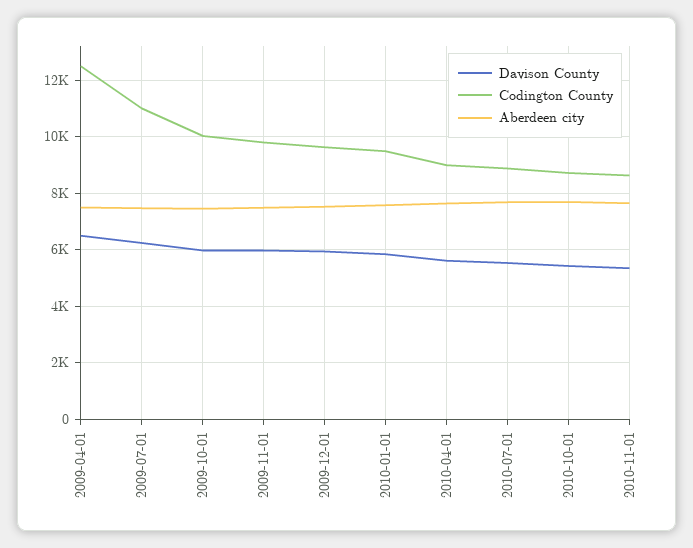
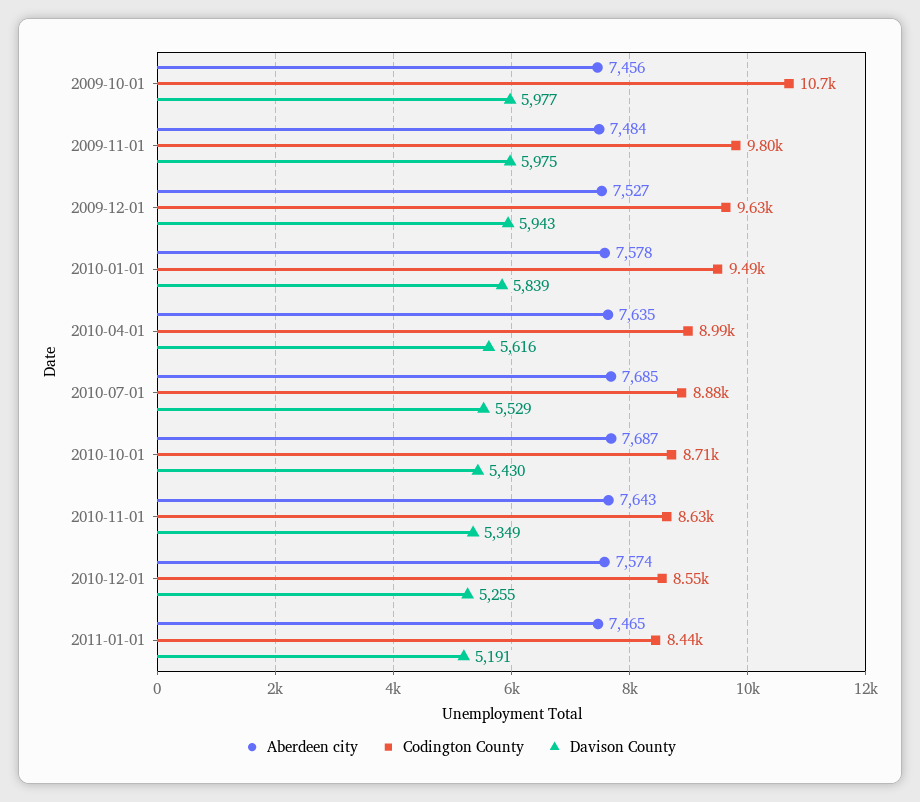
Davison County, 2009-04-01: 6500 -> none
Codington County, 2009-04-01: 12500 -> none
Aberdeen city, 2009-04-01: 7500 -> none
Davison County, 2009-07-01: 6250 -> none
Codington County, 2009-07-01: 11000 -> none
Aberdeen city, 2009-07-01: 7500 -> none
Codington County, 2009-10-01: 10000 -> 10700
Aberdeen city, 2010-12-01: none -> 7574
Codington County, 2010-12-01: none -> 8550
Davison County, 2010-12-01: none -> 5255
Aberdeen city, 2011-01-01: none -> 7465
Codington County, 2011-01-01: none -> 8440
Davison County, 2011-01-01: none -> 5191

